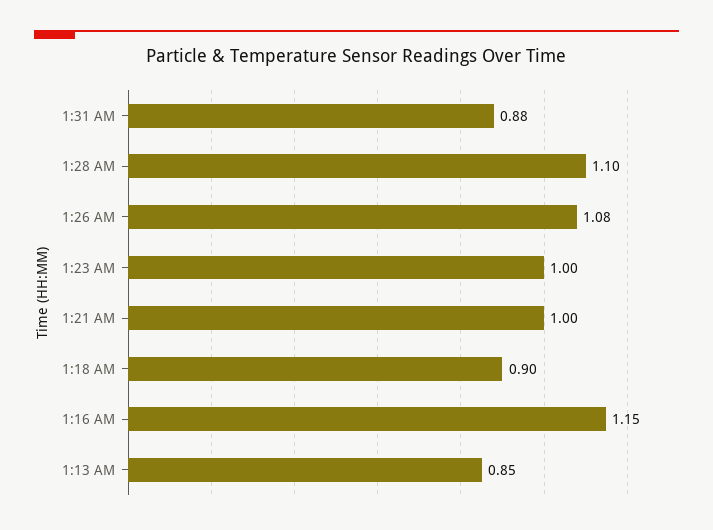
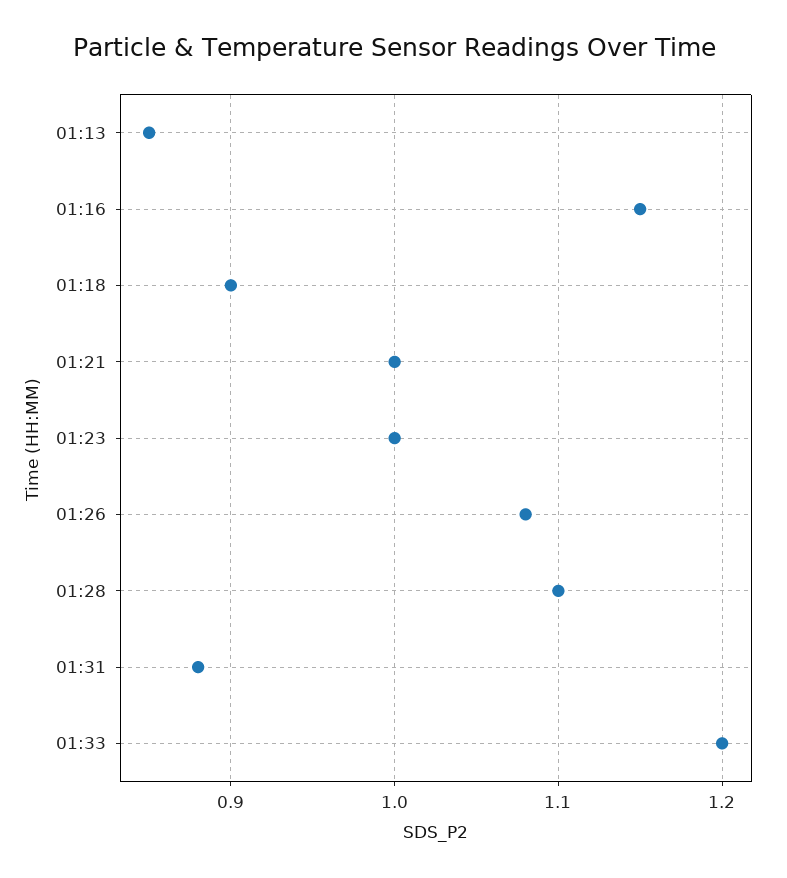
01:33: none -> 1.2

